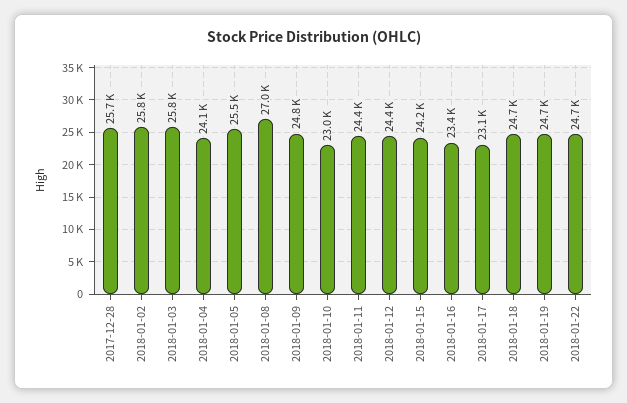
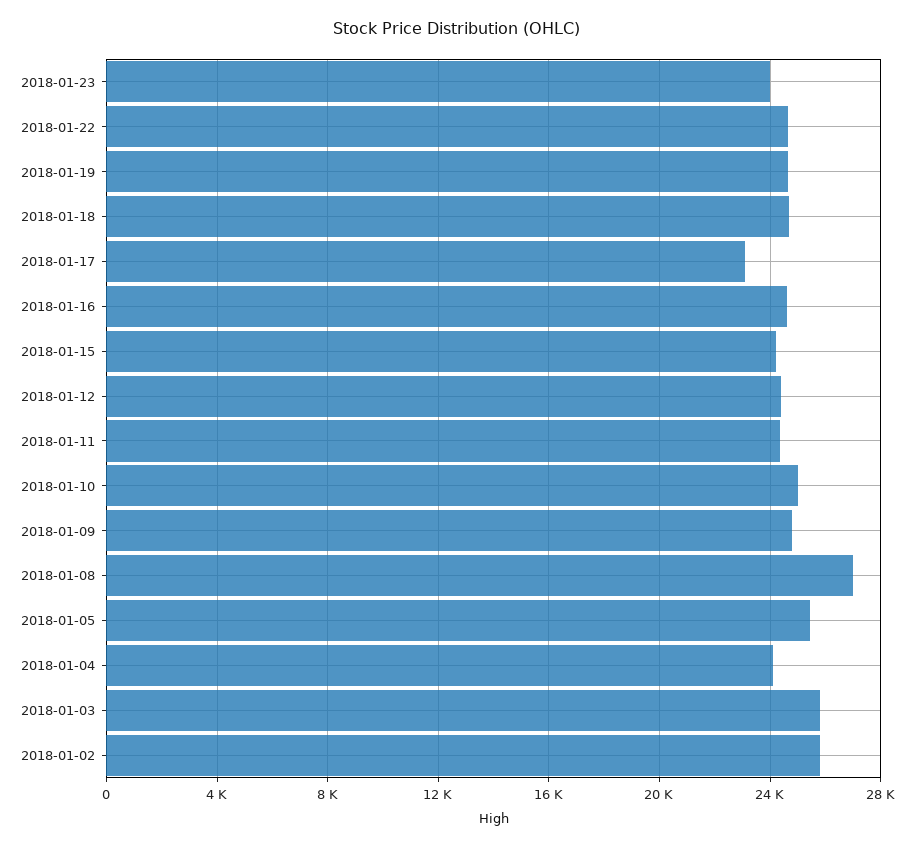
2017-12-28: 25700 -> none
2018-01-10: 23000 -> 25000
2018-01-16: 23400 -> 24500
2018-01-23: none -> 24000

